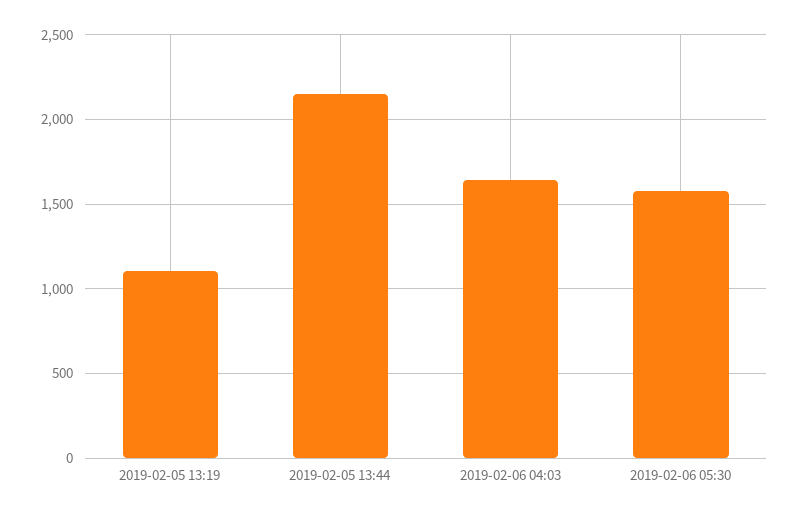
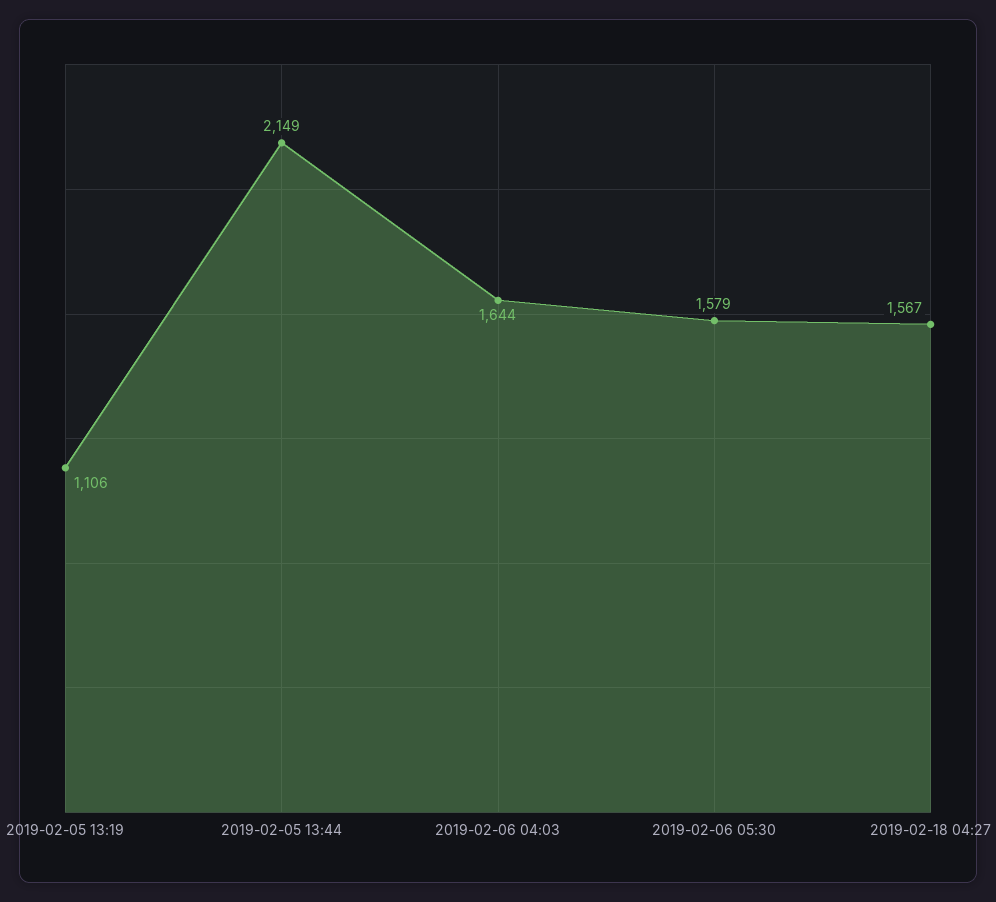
2019-02-18 04:27: none -> 1567

